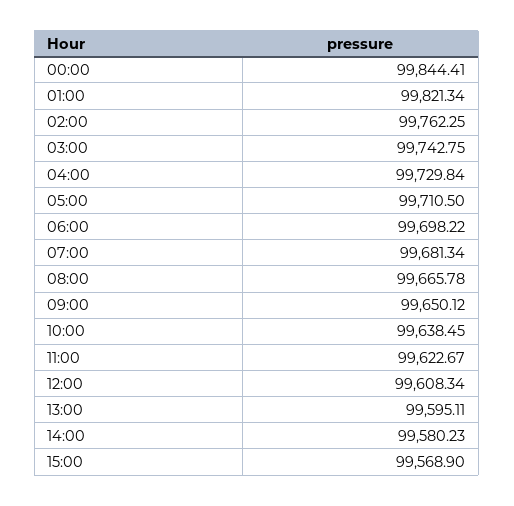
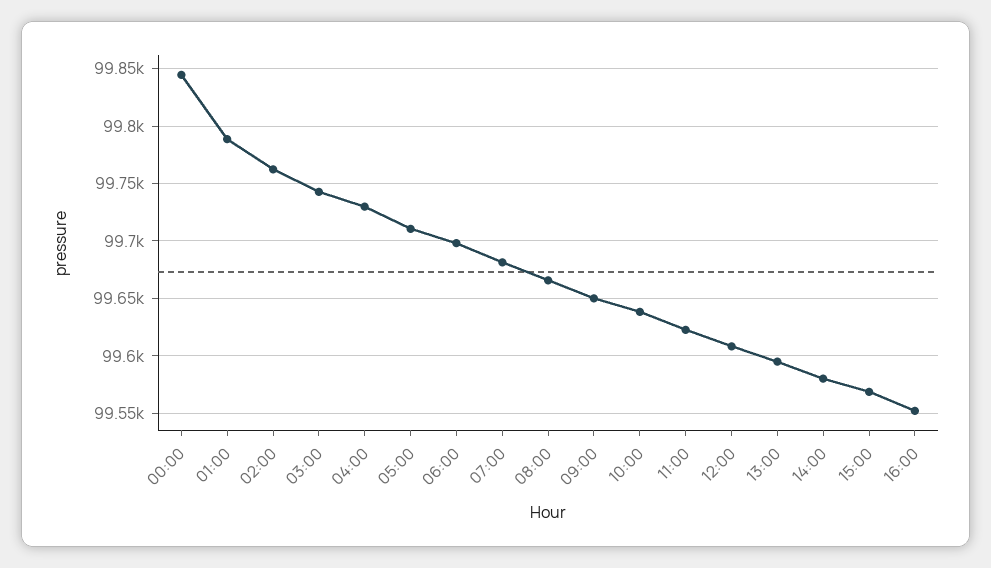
01:00: 99821.34 -> 99790
16:00: none -> 99550

